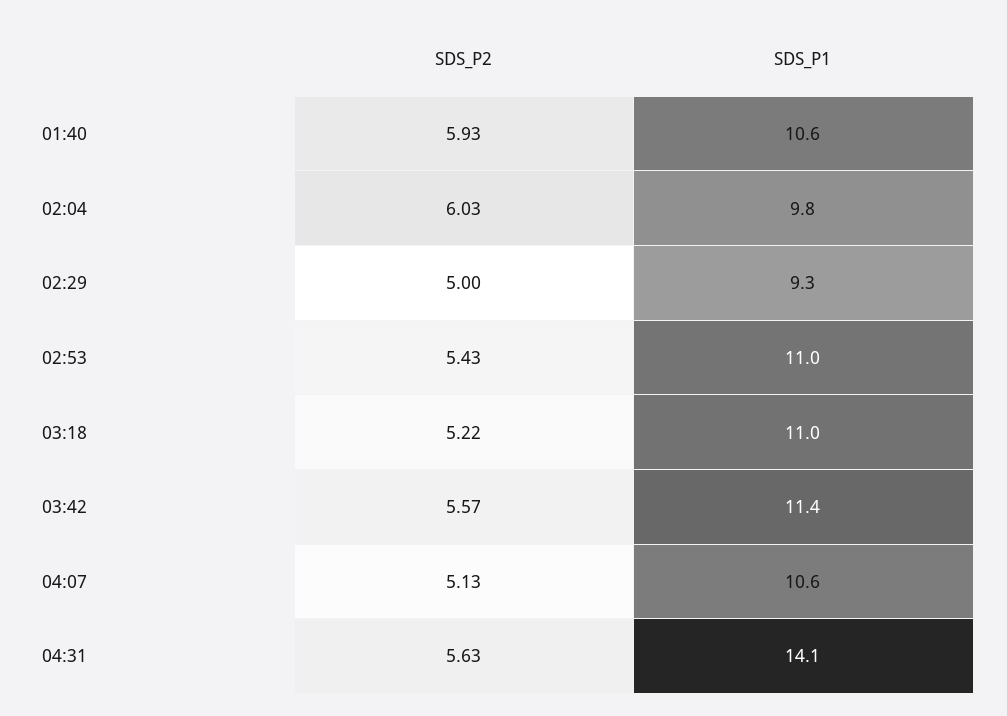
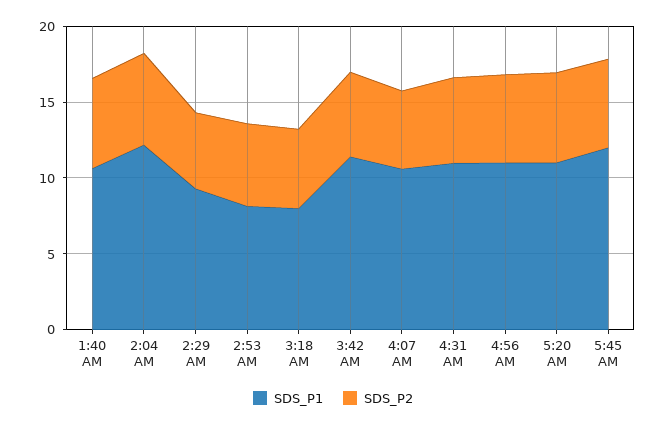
SDS_P1, 02:04: 9.8 -> 12
SDS_P1, 02:53: 11 -> 8
SDS_P1, 03:18: 11 -> 8
SDS_P1, 04:31: 14.1 -> 11
SDS_P1, 4:56 AM: none -> 11
SDS_P2, 4:56 AM: none -> 6
SDS_P1, 5:20 AM: none -> 11
SDS_P2, 5:20 AM: none -> 6
SDS_P1, 5:45 AM: none -> 12
SDS_P2, 5:45 AM: none -> 6

